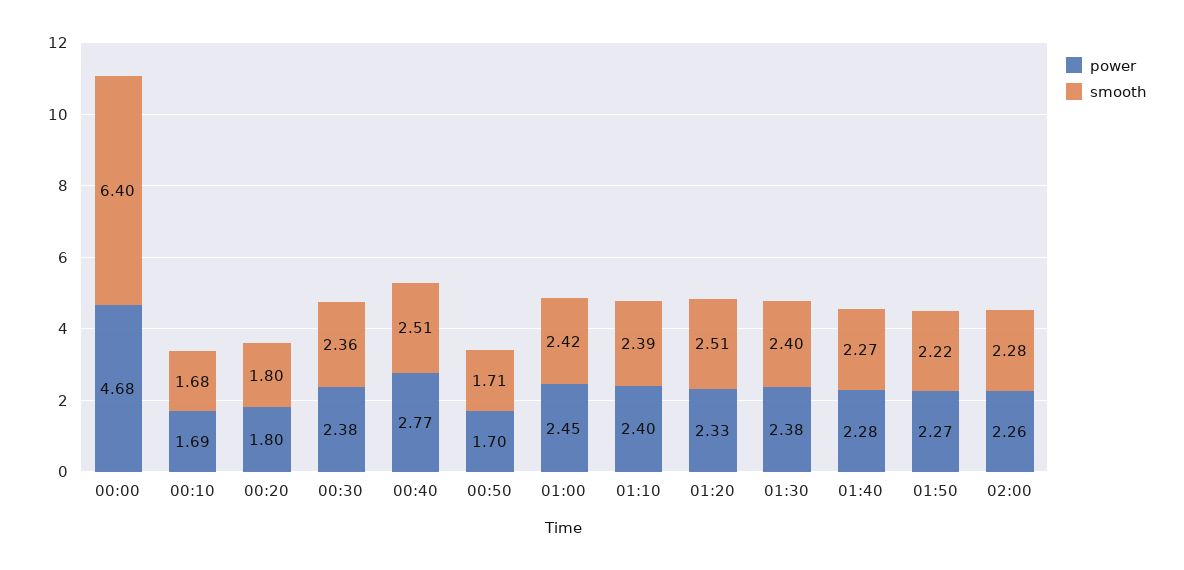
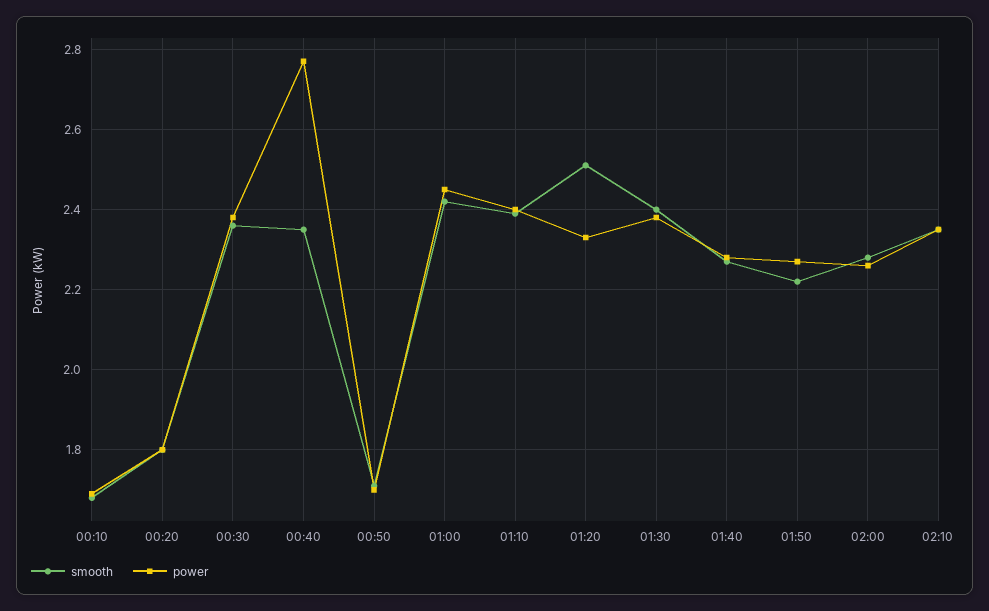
power, 00:00: 4.68 -> none
smooth, 00:00: 6.4 -> none
smooth, 00:40: 2.51 -> 2.35
smooth, 02:10: none -> 2.35
power, 02:10: none -> 2.35

